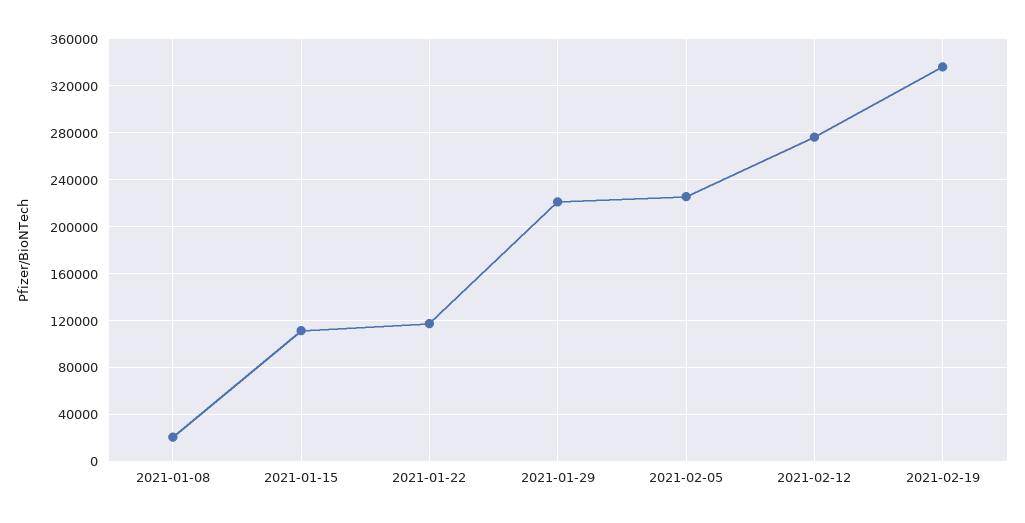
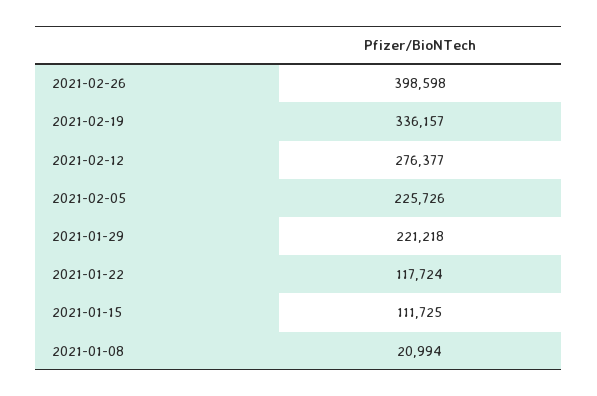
2021-02-26: none -> 398598

